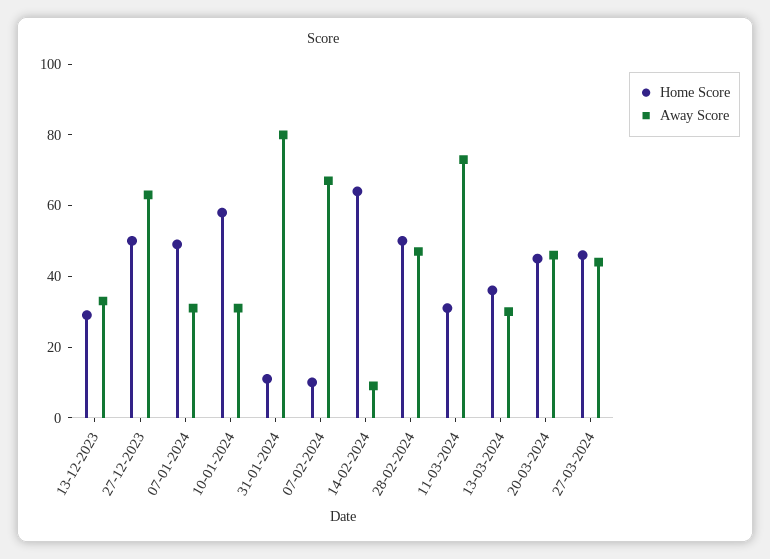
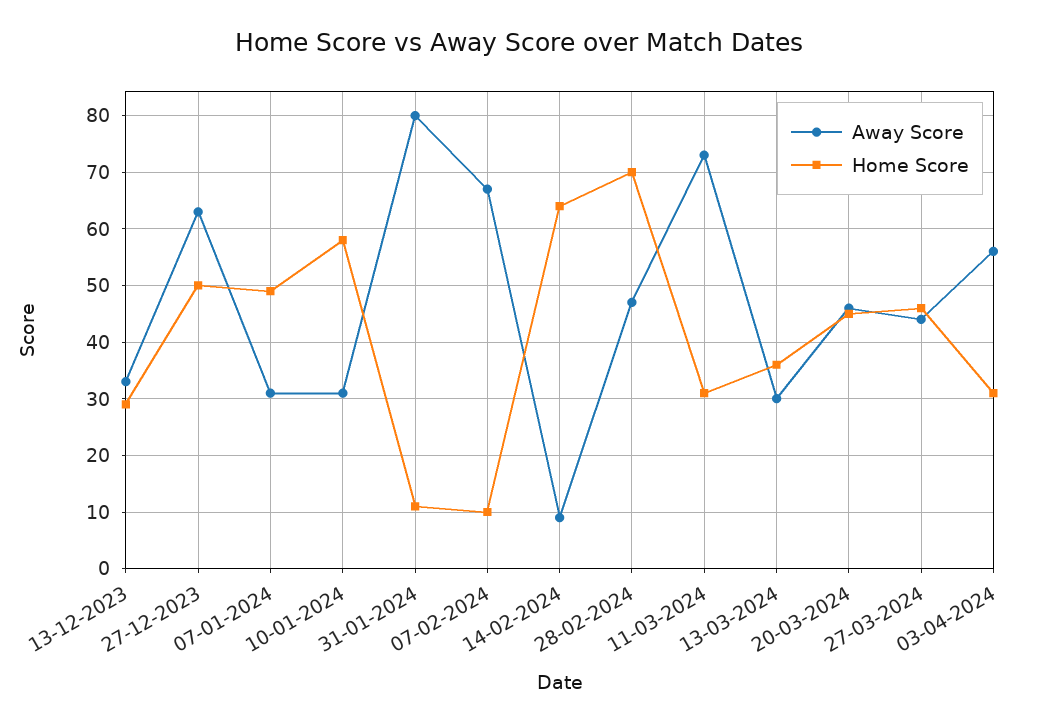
Home Score, 28-02-2024: 50 -> 70
Away Score, 03-04-2024: none -> 55
Home Score, 03-04-2024: none -> 30

